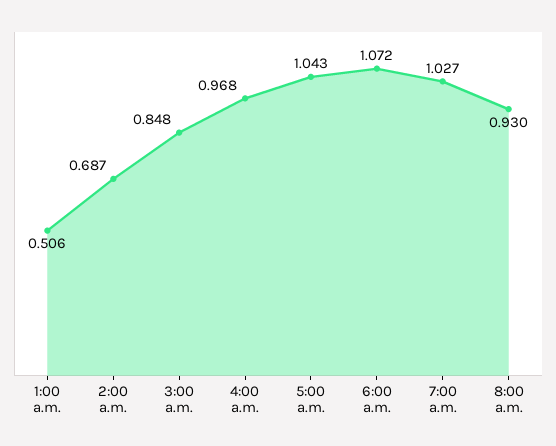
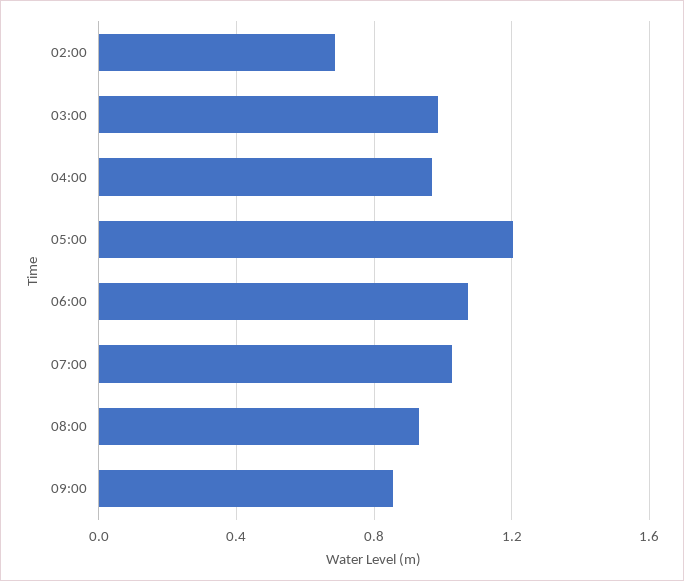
1:00 a.m.: 0.506 -> none
3:00 a.m.: 0.848 -> 1
5:00 a.m.: 1.043 -> 1.2
09:00: none -> 0.85

